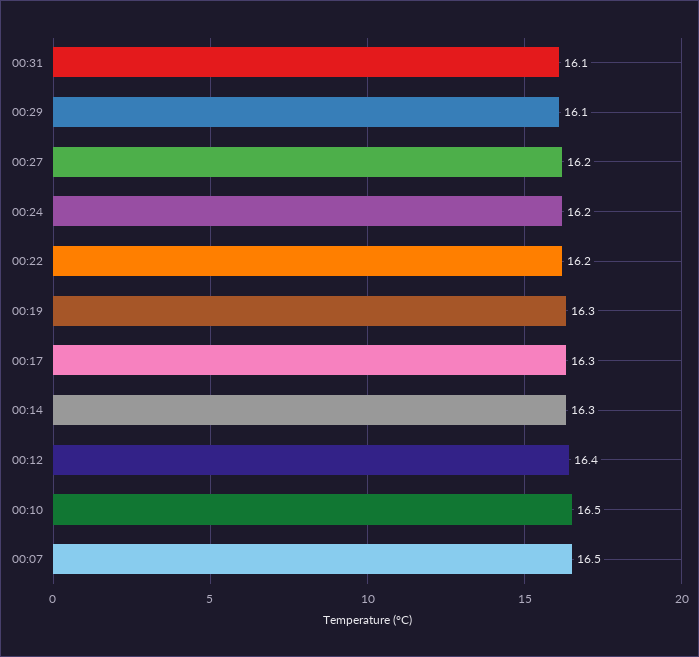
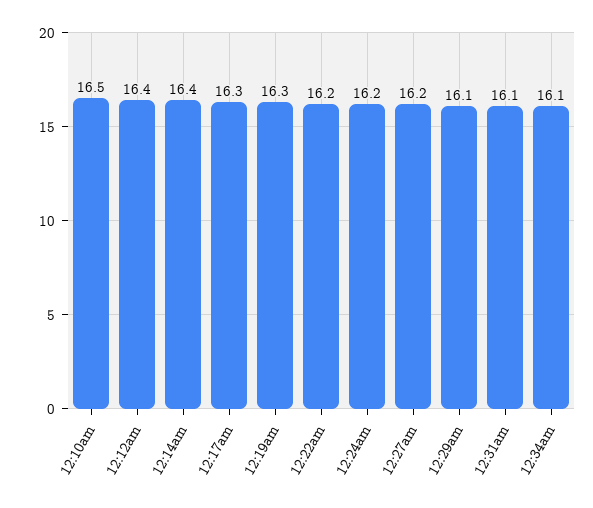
00:14: 16.3 -> 16.4
00:07: 16.5 -> none
12:34am: none -> 16.1

